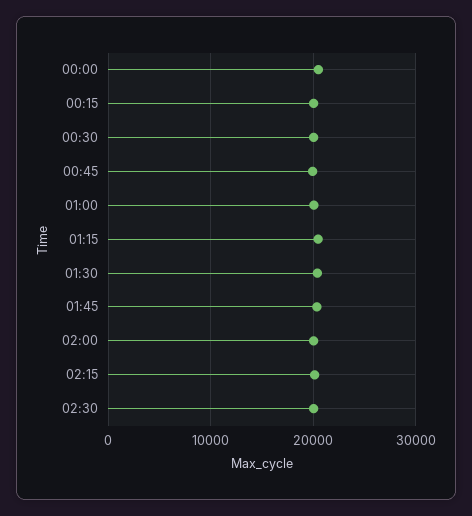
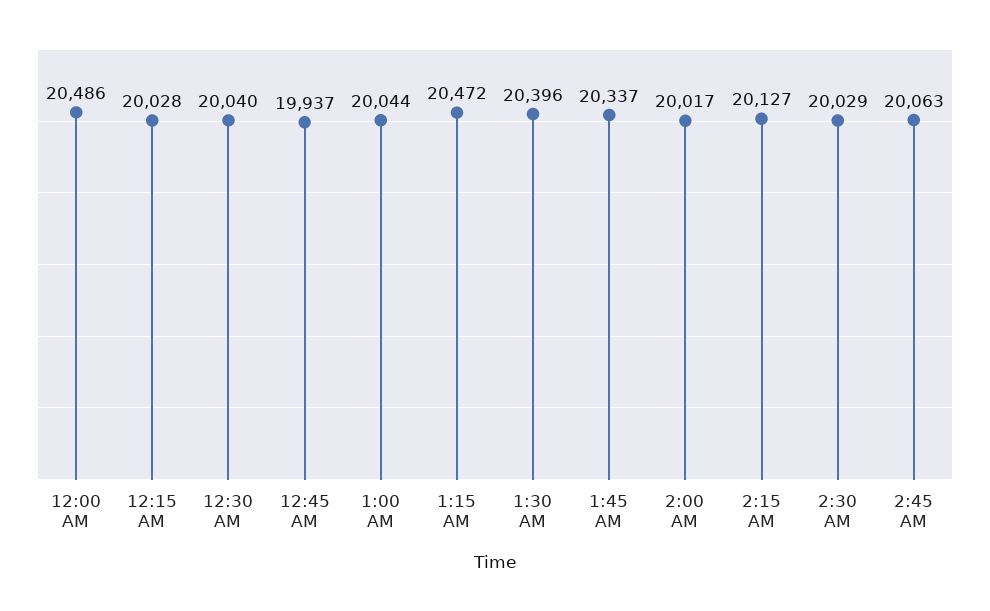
2:45 AM: none -> 20063

